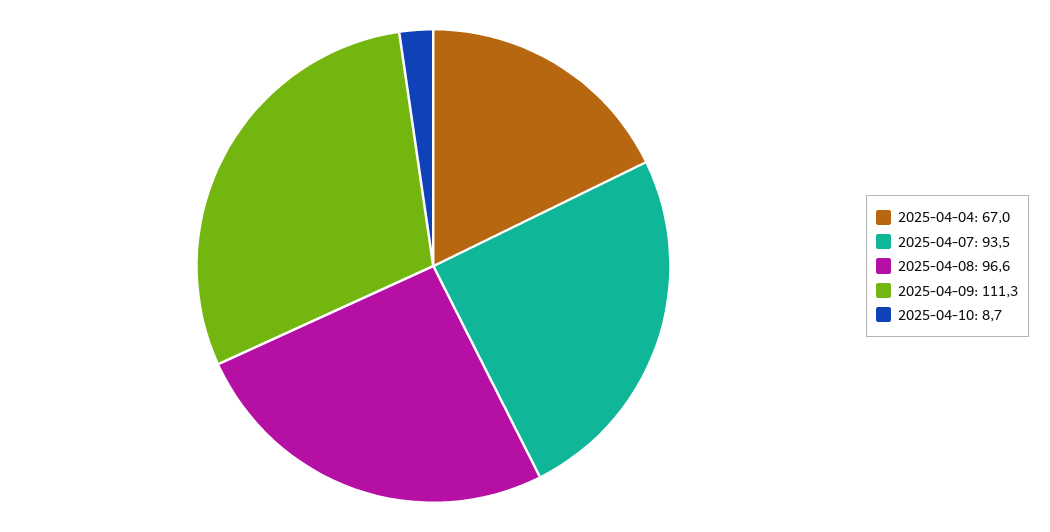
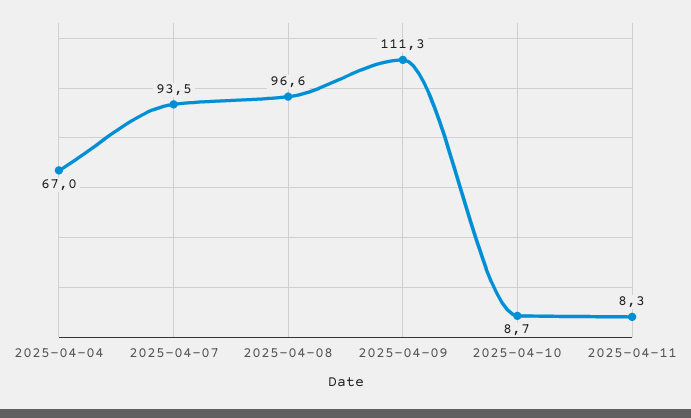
2025-04-11: none -> 8.3

